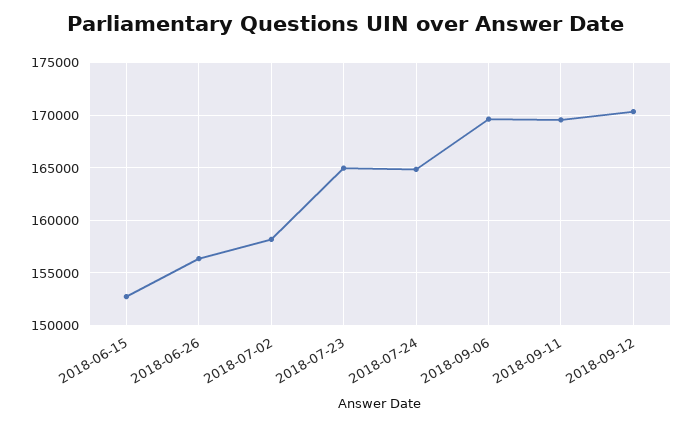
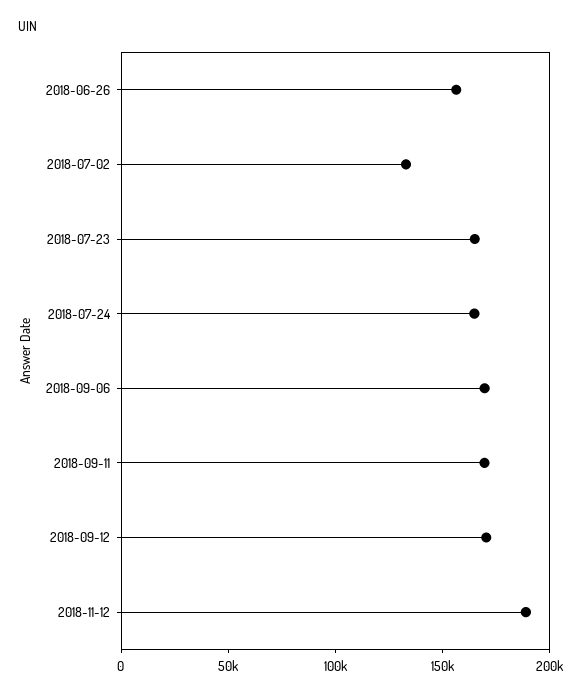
2018-06-15: 153000 -> none
2018-07-02: 158000 -> 130000
2018-11-12: none -> 190000

